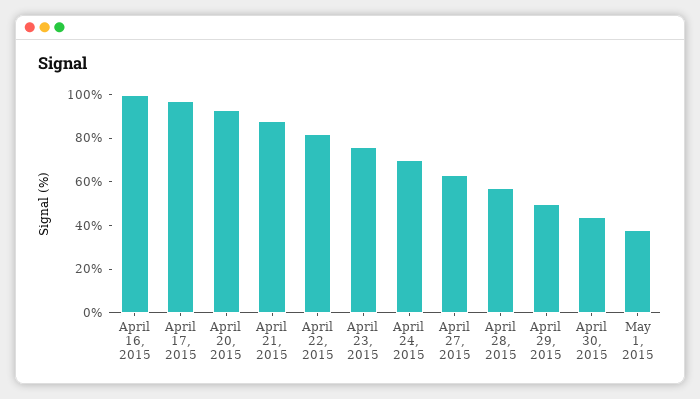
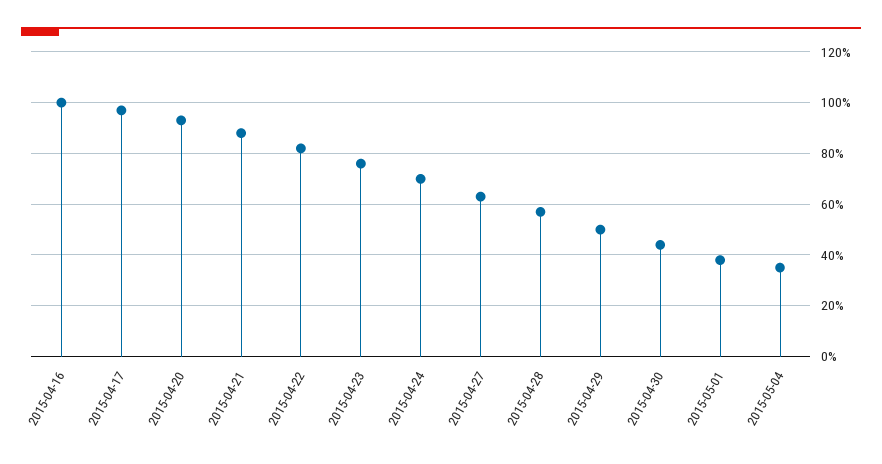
2015-05-04: none -> 35

